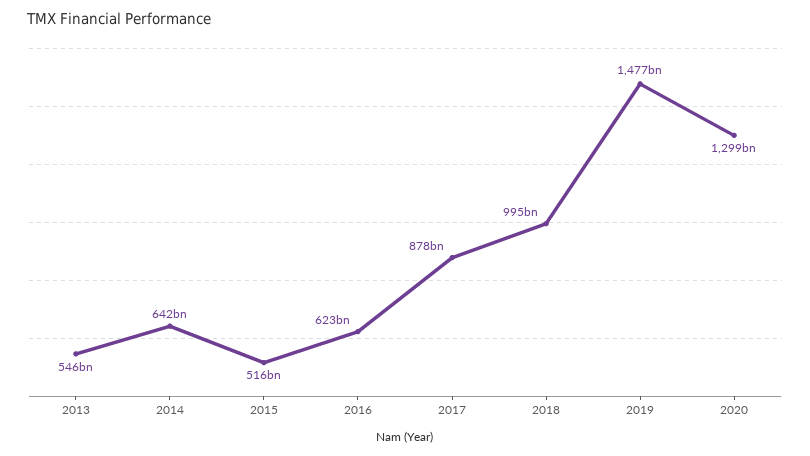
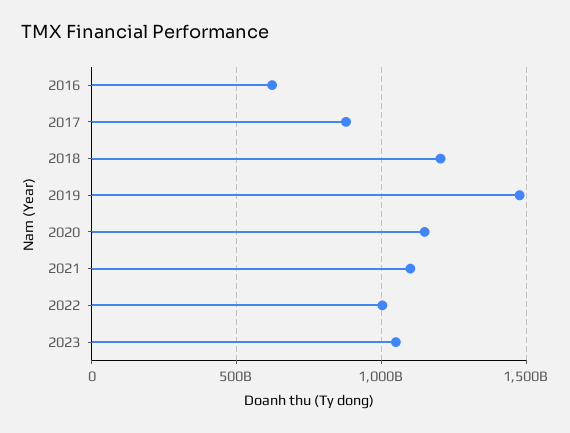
2013: 546000000000 -> none
2014: 642000000000 -> none
2015: 516000000000 -> none
2018: 995000000000 -> 1200000000000
2020: 1299000000000 -> 1150000000000
2021: none -> 1100000000000
2022: none -> 1000000000000
2023: none -> 1050000000000

